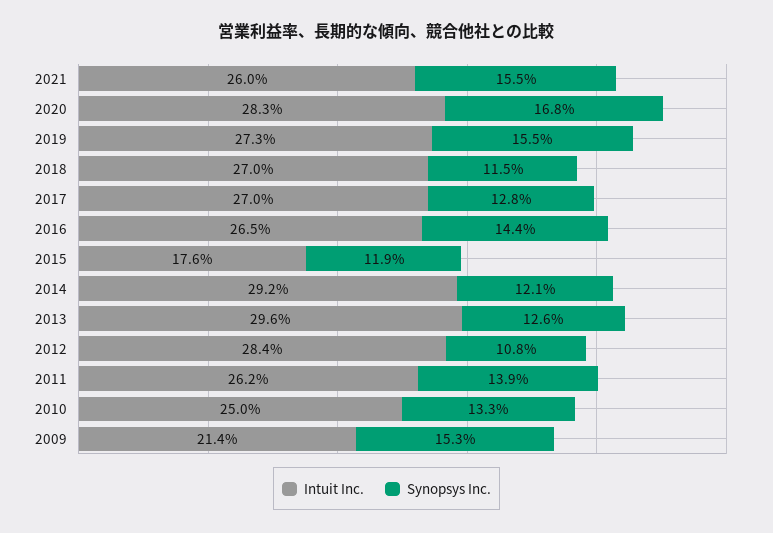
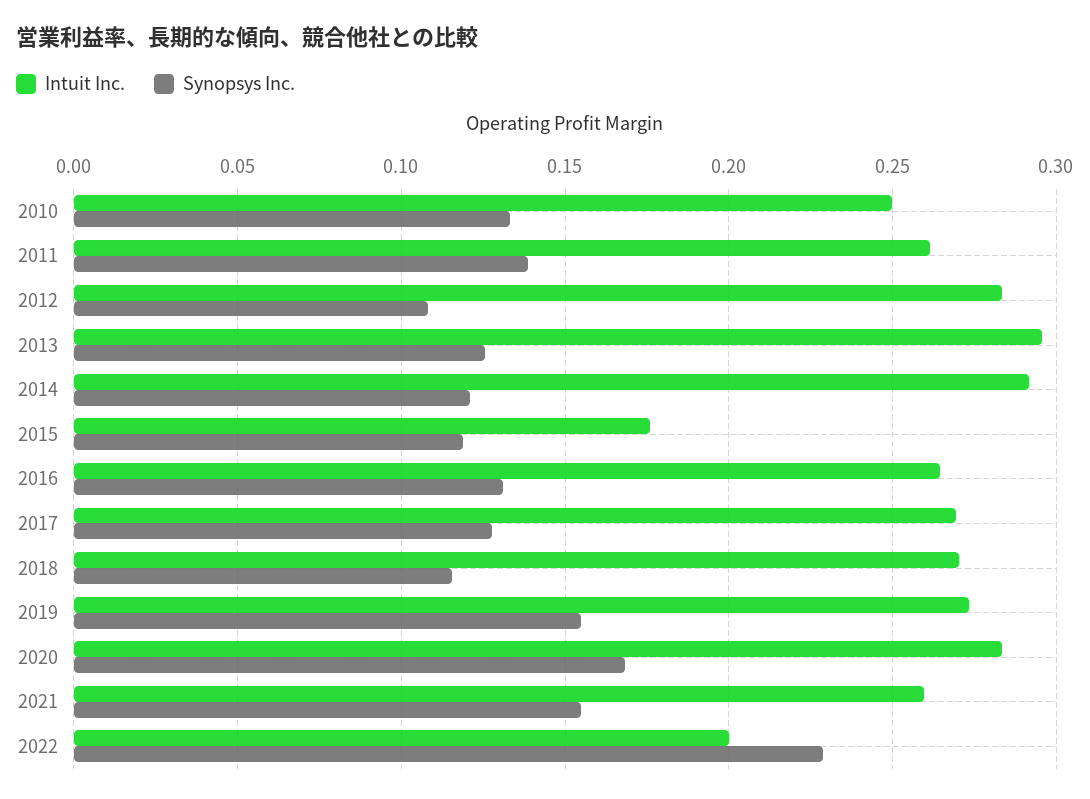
Synopsys Inc., 2016: 0.144 -> 0.13
Intuit Inc., 2009: 0.214 -> none
Synopsys Inc., 2009: 0.153 -> none
Intuit Inc., 2022: none -> 0.2
Synopsys Inc., 2022: none -> 0.23

